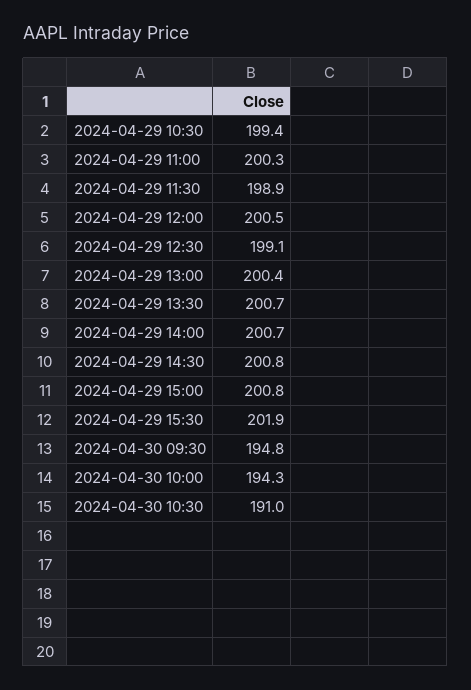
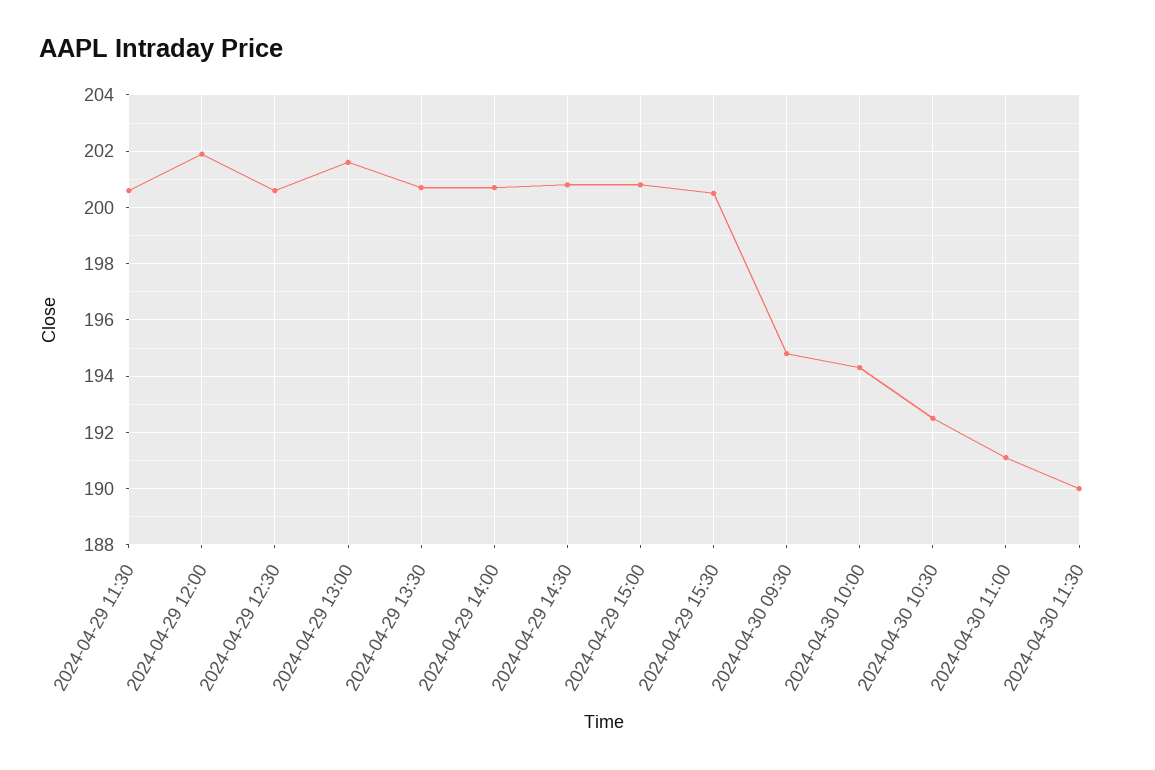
2024-04-29 10:30: 199.4 -> none
2024-04-29 11:00: 200.3 -> none
2024-04-29 11:30: 198.9 -> 200.5
2024-04-29 12:00: 200.5 -> 202
2024-04-29 12:30: 199.1 -> 200.5
2024-04-29 13:00: 200.4 -> 201.5
2024-04-29 15:30: 201.9 -> 200.5
2024-04-30 10:30: 191 -> 192.5
2024-04-30 11:00: none -> 191
2024-04-30 11:30: none -> 190

